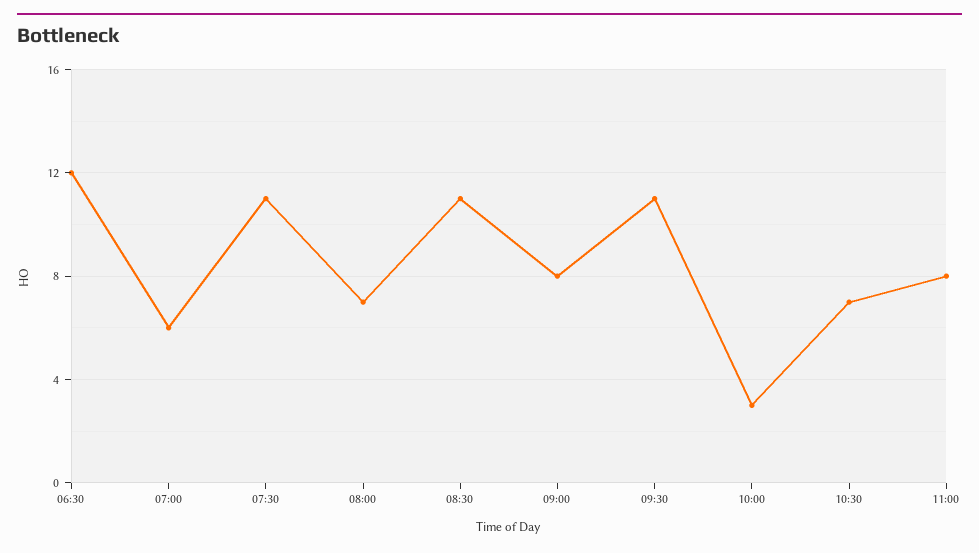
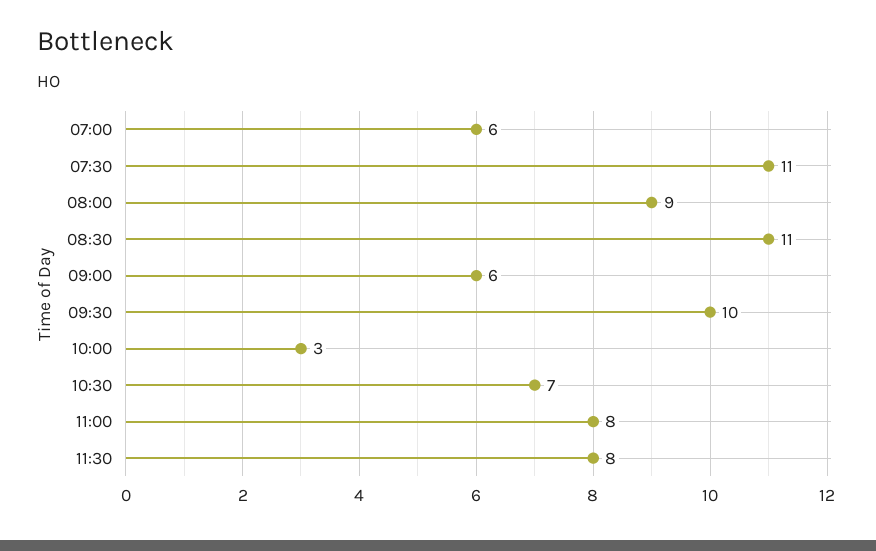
06:30: 12 -> none
08:00: 7 -> 9
09:00: 8 -> 6
09:30: 11 -> 10
11:30: none -> 8

